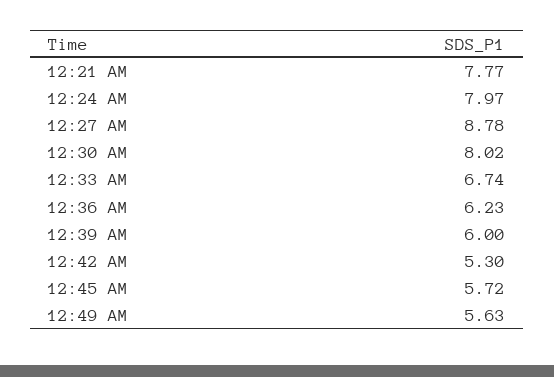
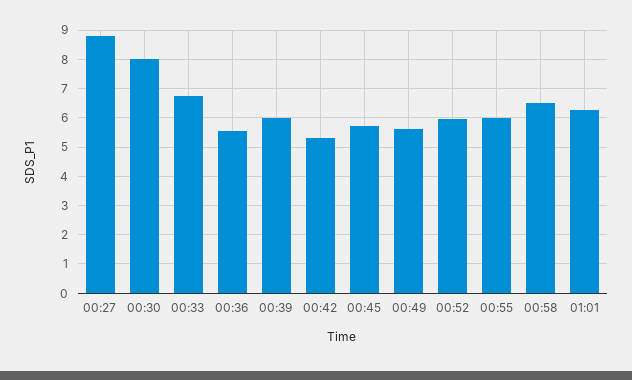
12:21 AM: 7.77 -> none
12:24 AM: 7.97 -> none
12:36 AM: 6.23 -> 5.5
00:52: none -> 6
00:55: none -> 6
00:58: none -> 6.5
01:01: none -> 6.25

